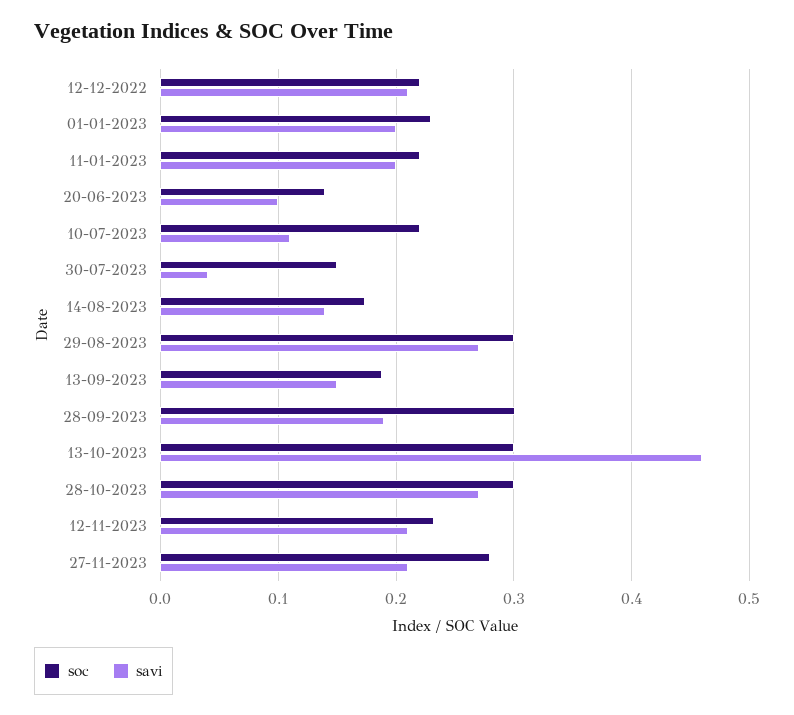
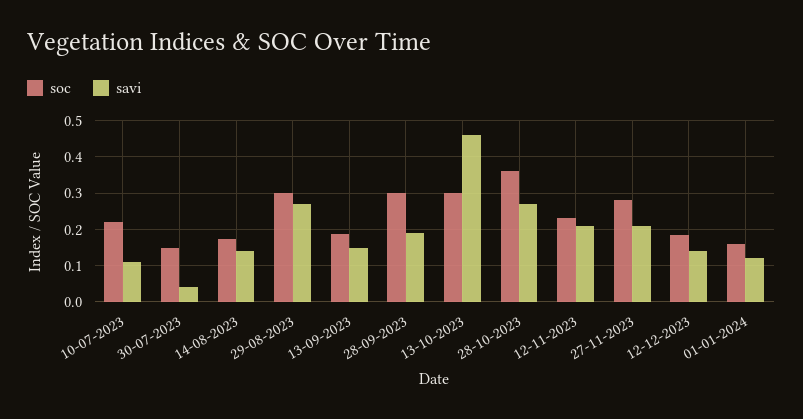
soc, 12-12-2022: 0.22 -> none
savi, 12-12-2022: 0.21 -> none
soc, 01-01-2023: 0.23 -> none
savi, 01-01-2023: 0.2 -> none
soc, 11-01-2023: 0.22 -> none
savi, 11-01-2023: 0.2 -> none
soc, 20-06-2023: 0.14 -> none
savi, 20-06-2023: 0.1 -> none
soc, 28-10-2023: 0.3 -> 0.36
soc, 12-12-2023: none -> 0.18
savi, 12-12-2023: none -> 0.14
soc, 01-01-2024: none -> 0.16
savi, 01-01-2024: none -> 0.12

